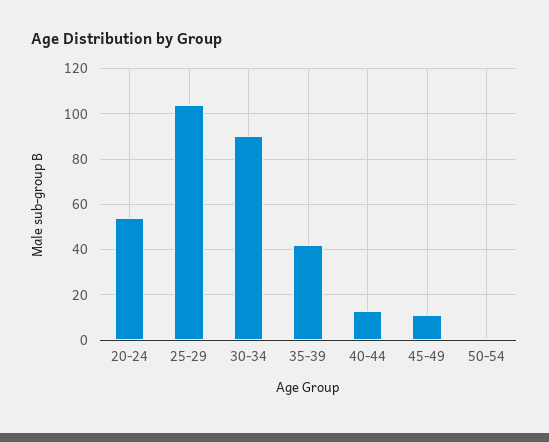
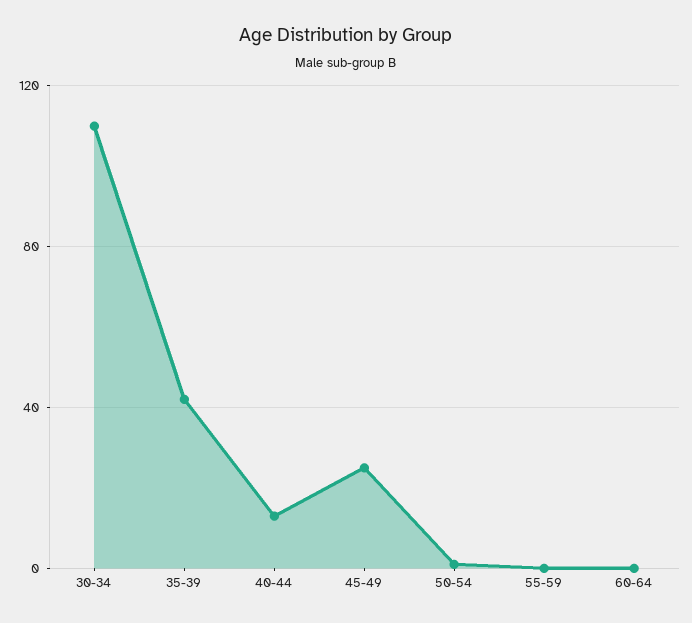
20-24: 55 -> none
25-29: 105 -> none
30-34: 90 -> 110
45-49: 10 -> 25
55-59: none -> 0
60-64: none -> 0

